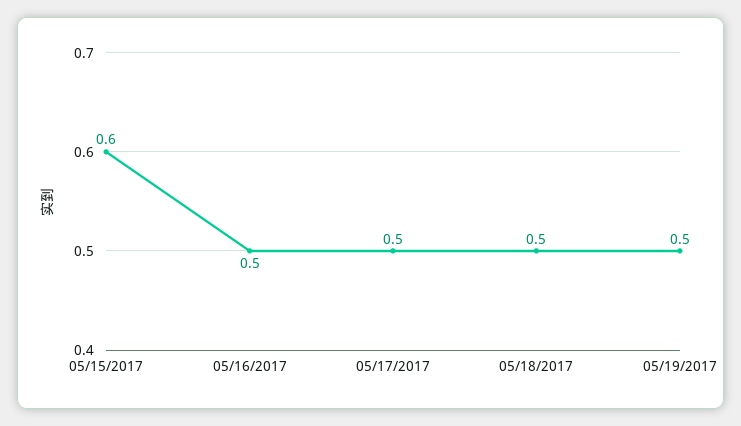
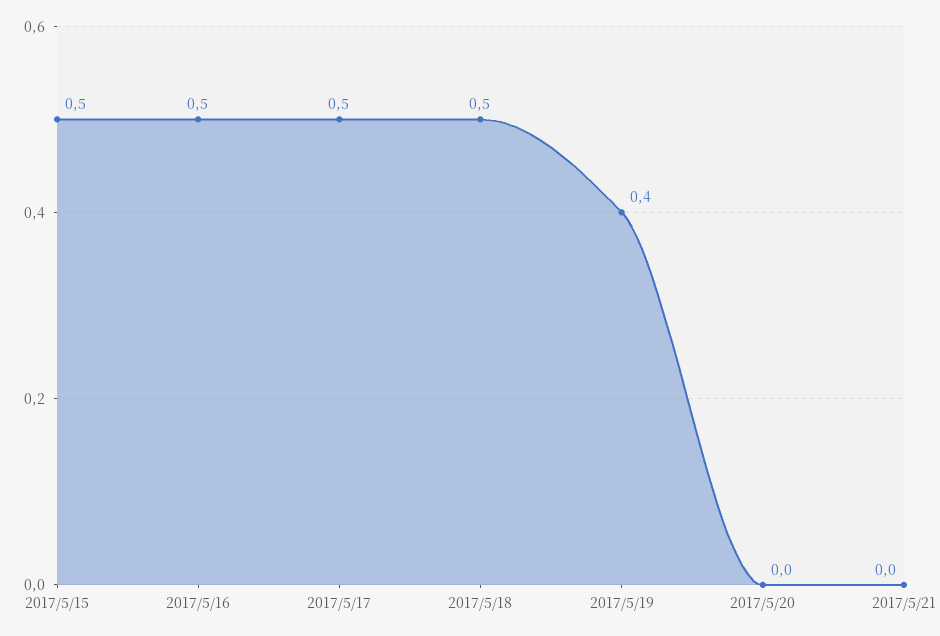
05/15/2017: 0.6 -> 0.5
05/19/2017: 0.5 -> 0.4
2017/5/20: none -> 0
2017/5/21: none -> 0

